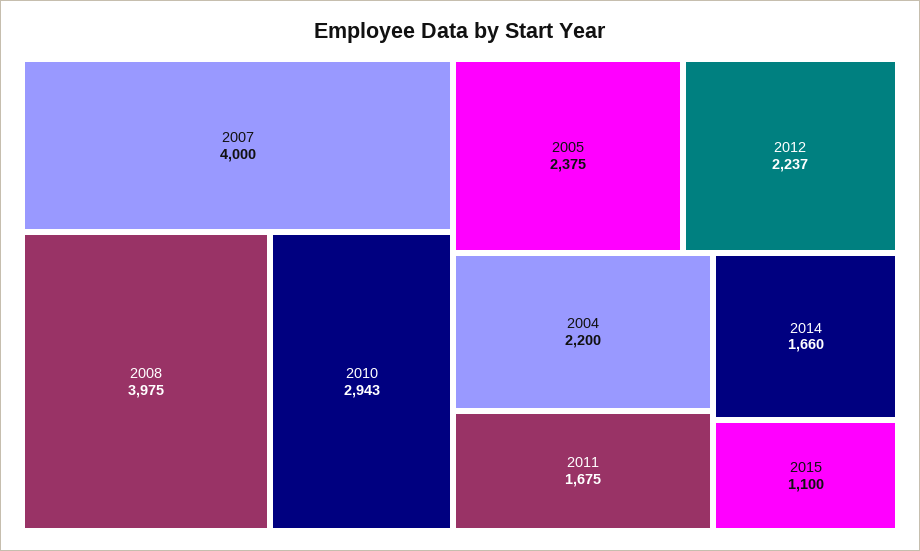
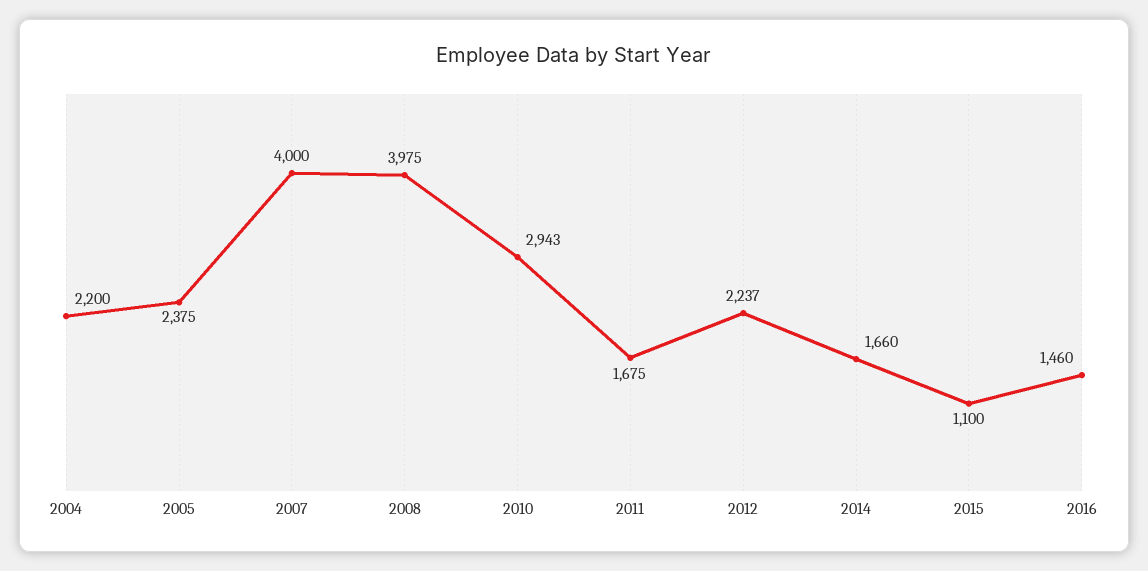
2016: none -> 1460

